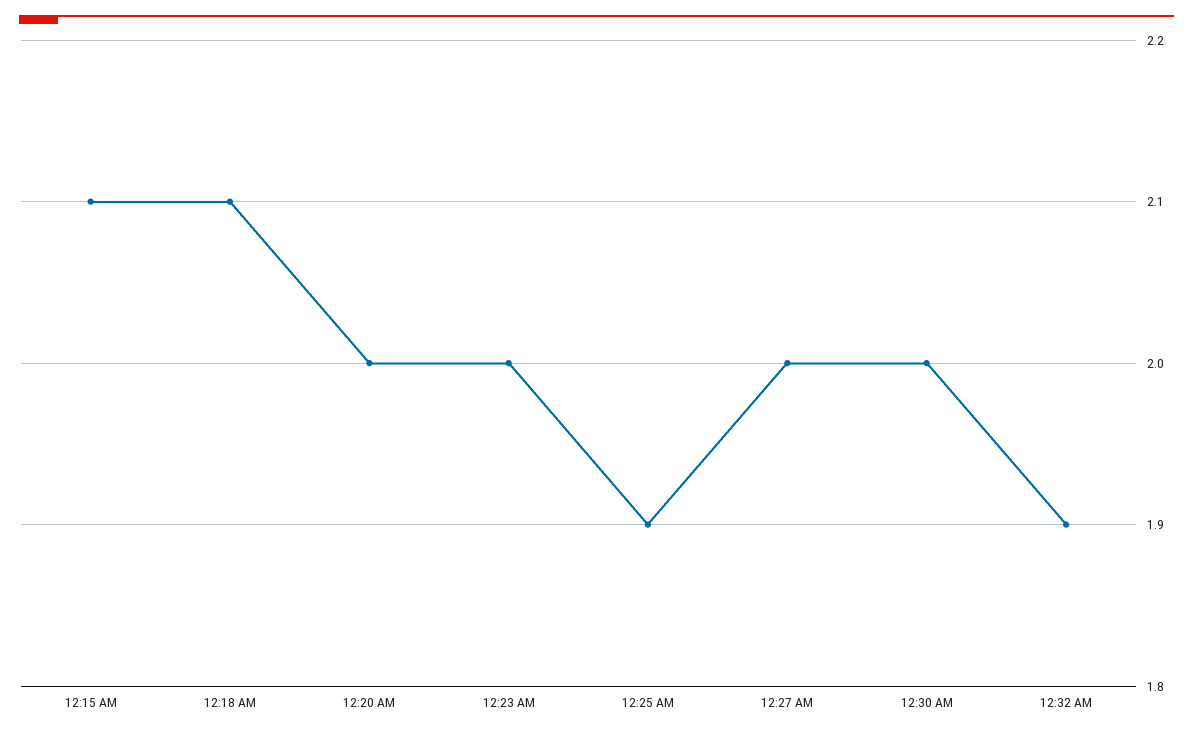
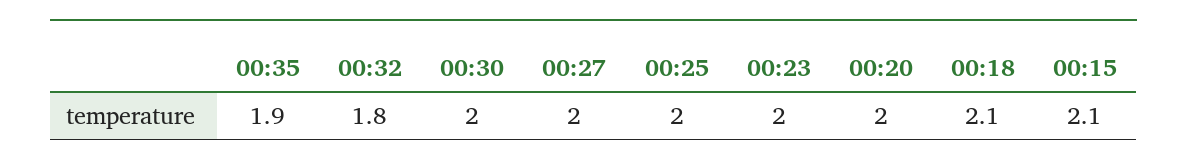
12:25 AM: 1.9 -> 2
12:32 AM: 1.9 -> 1.8
00:35: none -> 1.9

